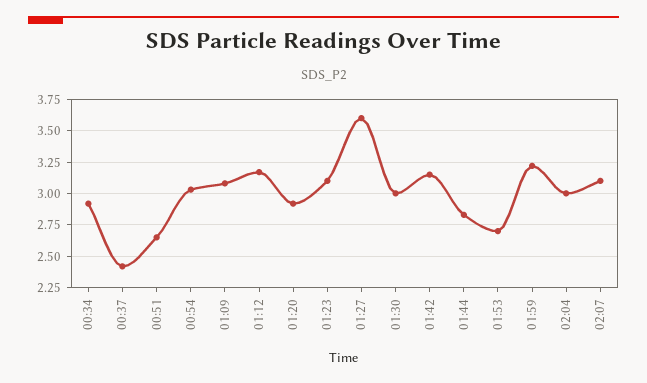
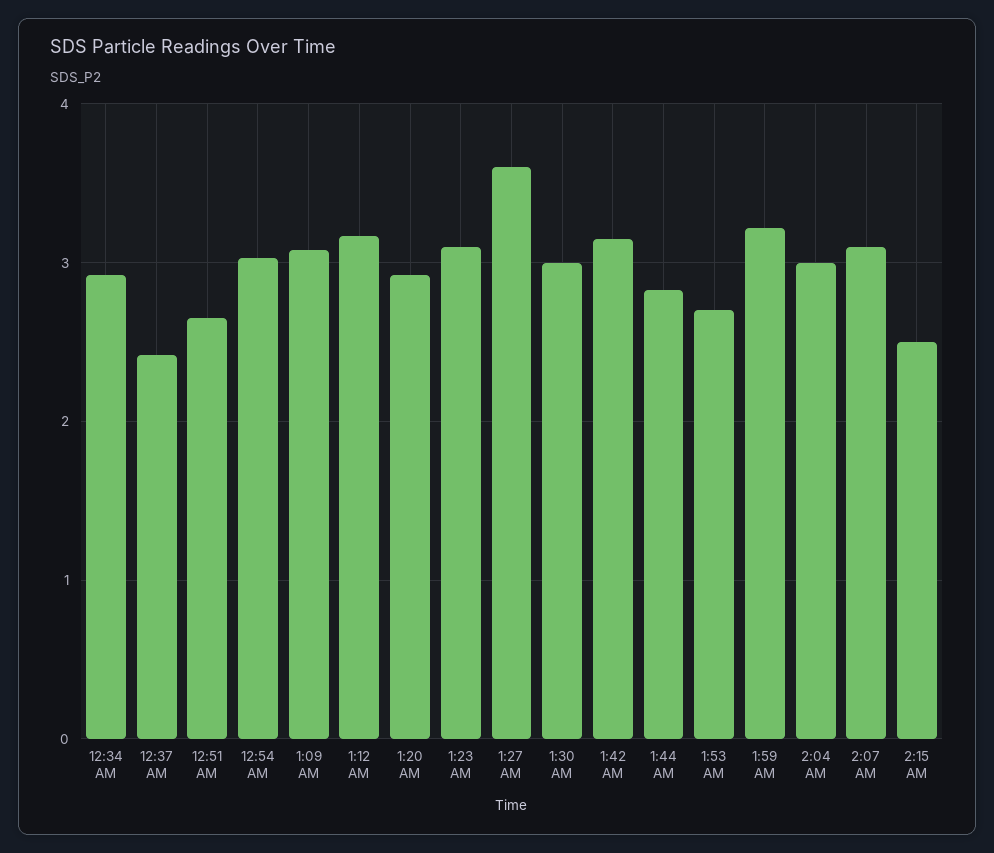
2:15 AM: none -> 2.5

